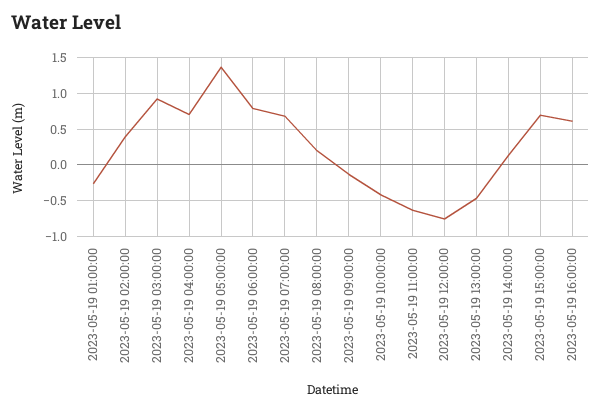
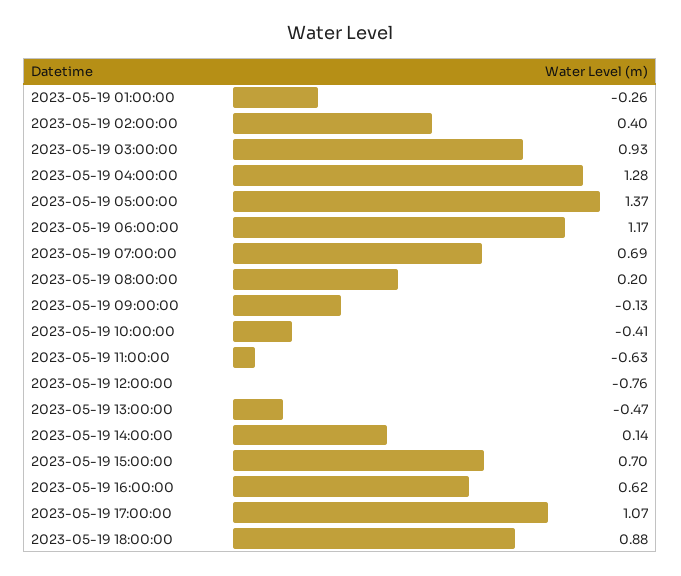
2023-05-19 04:00:00: 0.7 -> 1.28
2023-05-19 06:00:00: 0.8 -> 1.17
2023-05-19 17:00:00: none -> 1.07
2023-05-19 18:00:00: none -> 0.88

